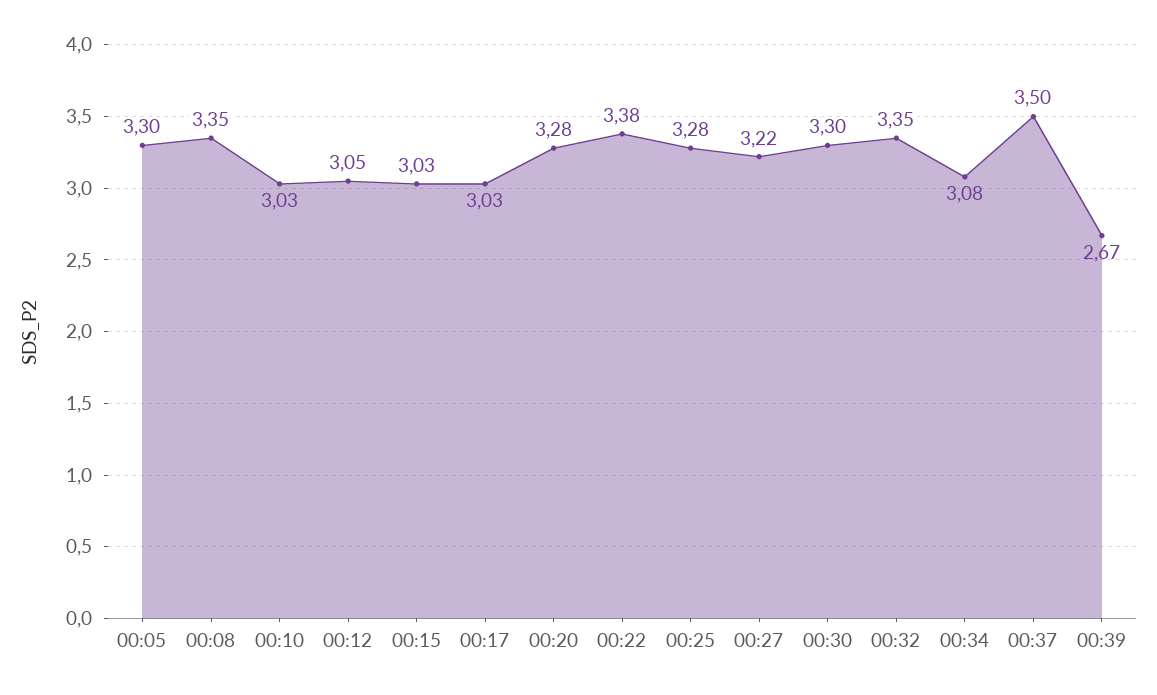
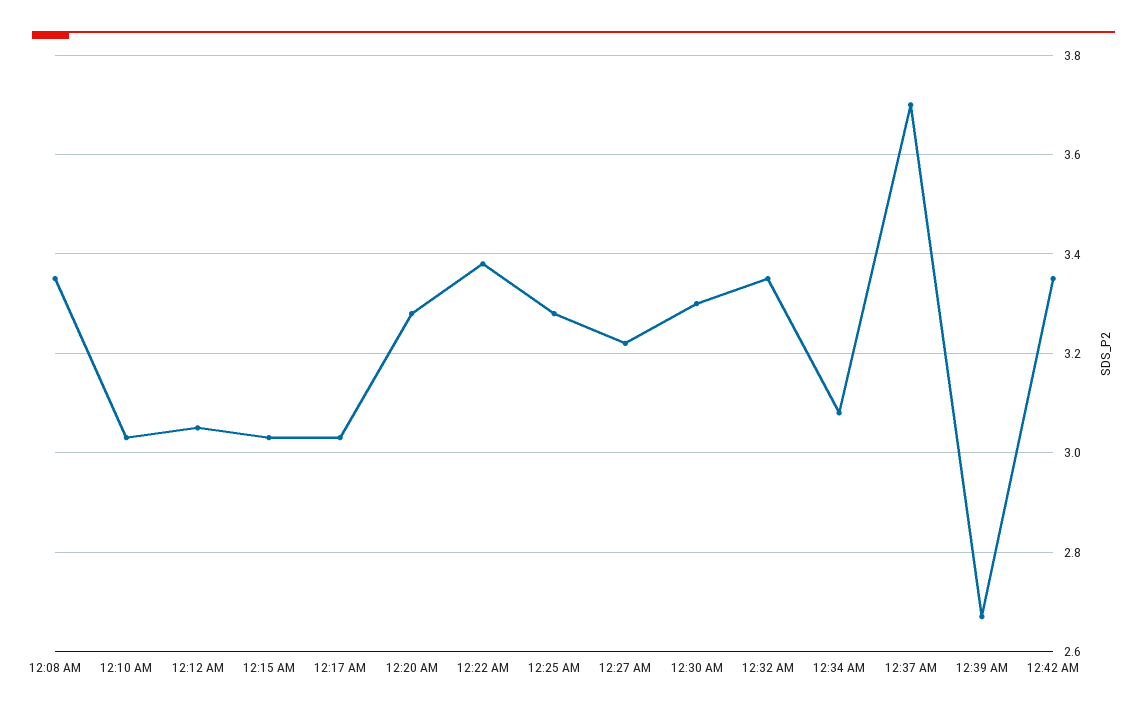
00:05: 3.3 -> none
00:37: 3.5 -> 3.7
12:42 AM: none -> 3.35

